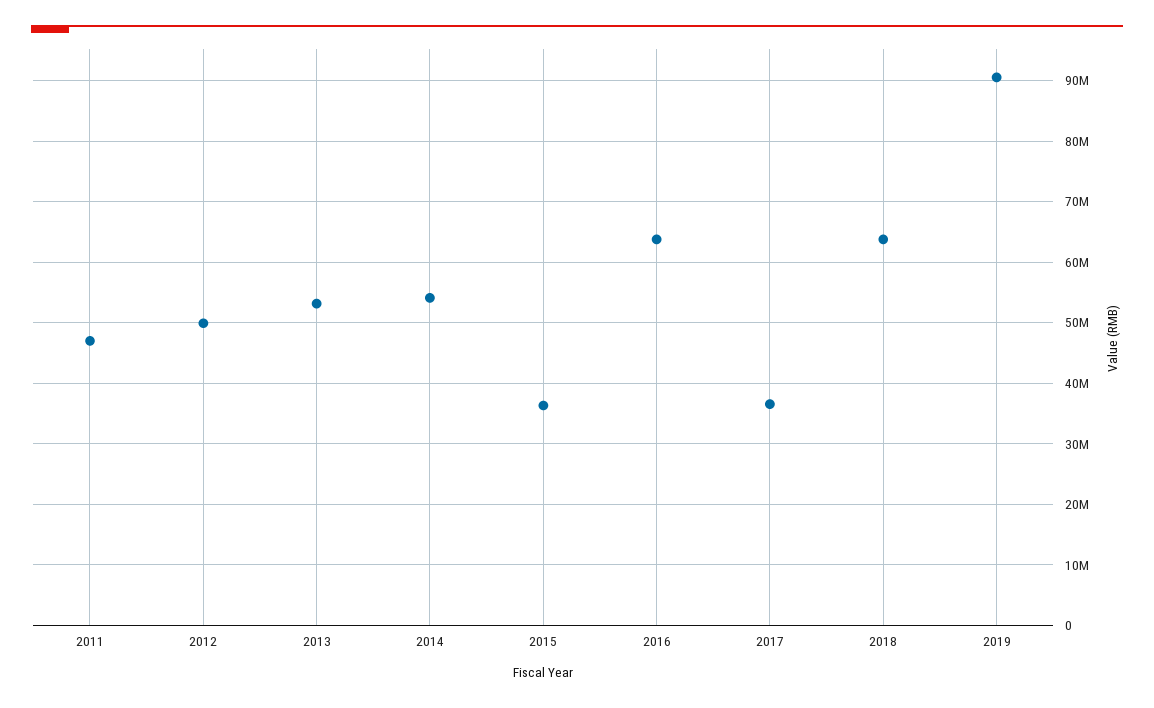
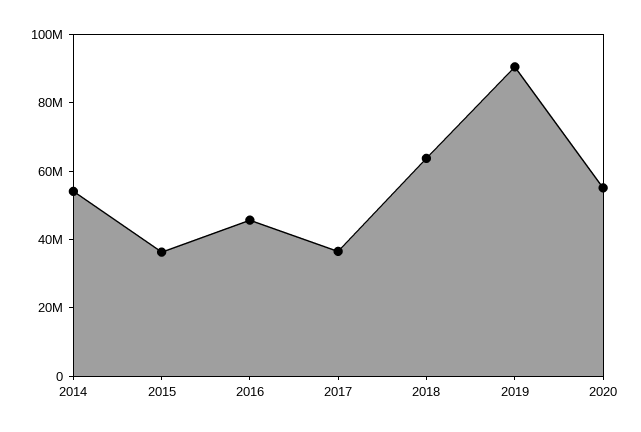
2011: 47000000 -> none
2012: 50000000 -> none
2013: 53000000 -> none
2016: 64000000 -> 45000000
2020: none -> 55000000

